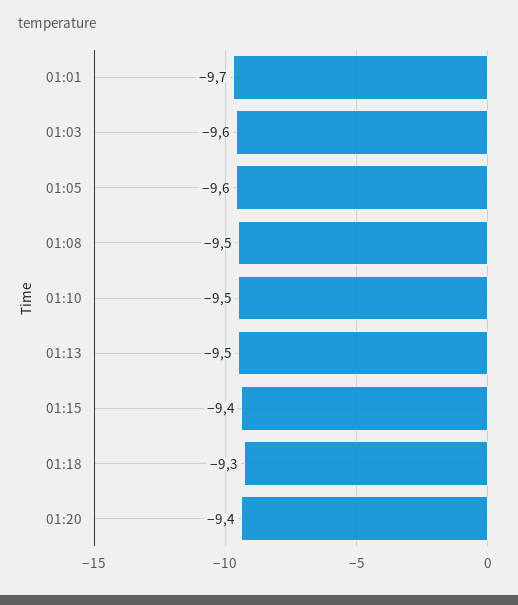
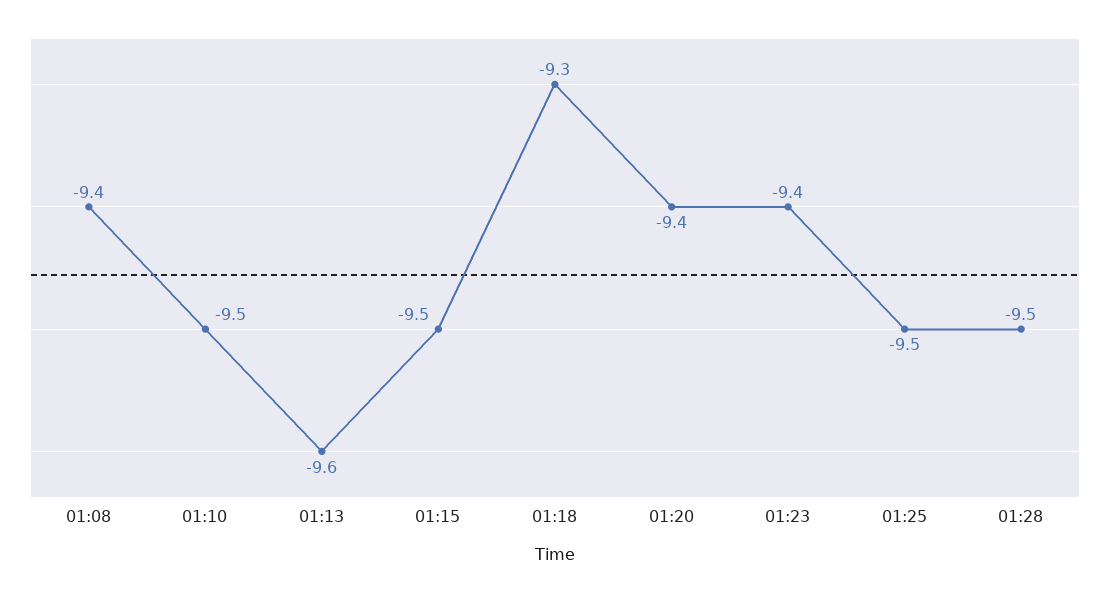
01:01: -9.7 -> none
01:03: -9.6 -> none
01:05: -9.6 -> none
01:08: -9.5 -> -9.4
01:13: -9.5 -> -9.6
01:15: -9.4 -> -9.5
01:23: none -> -9.4
01:25: none -> -9.5
01:28: none -> -9.5

